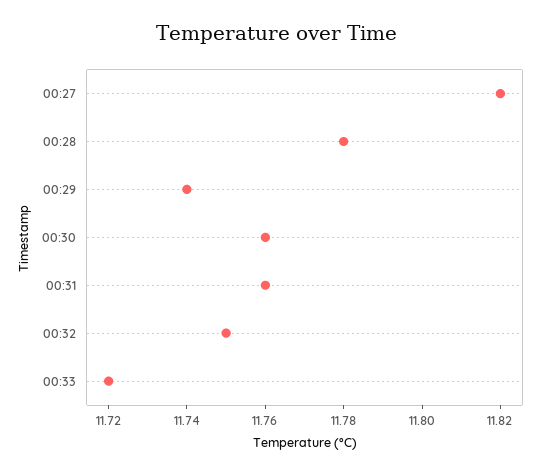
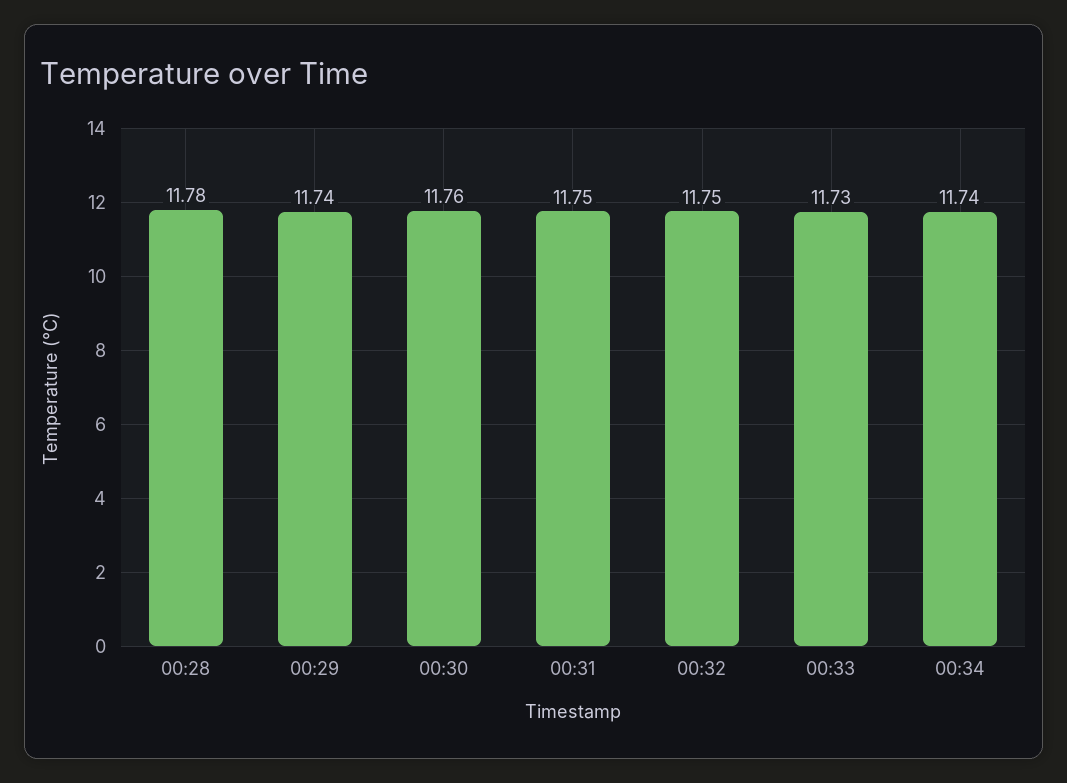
00:27: 11.82 -> none
00:31: 11.76 -> 11.75
00:33: 11.72 -> 11.73
00:34: none -> 11.74

